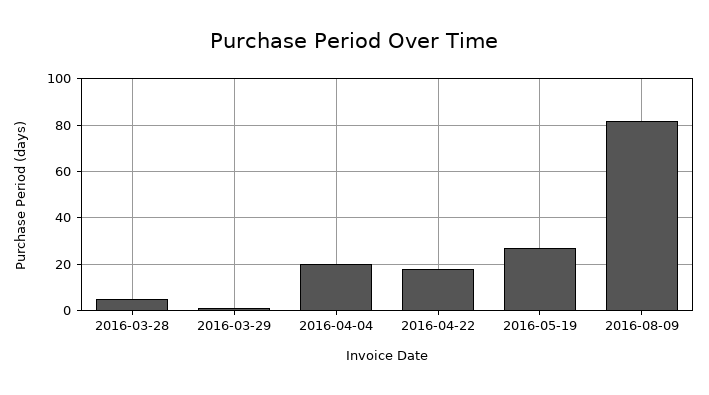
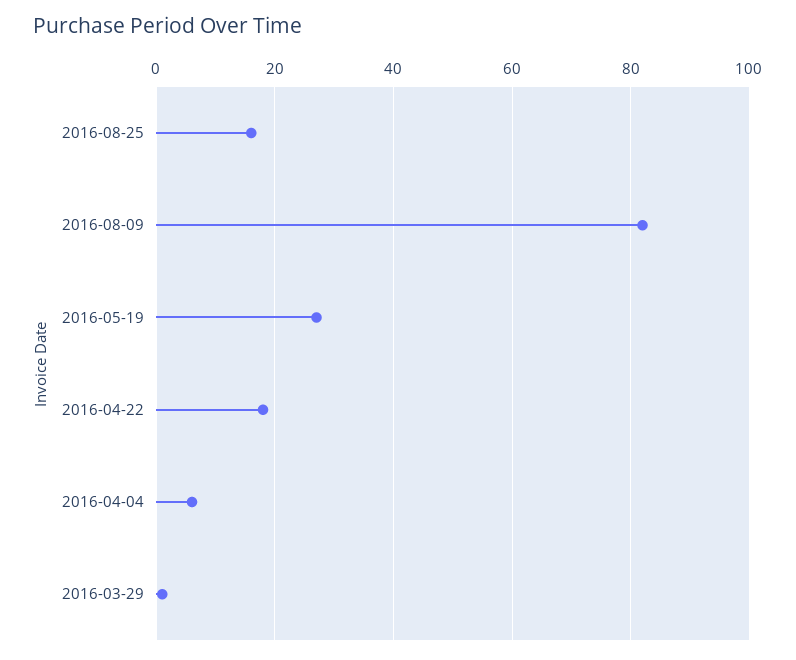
2016-03-28: 5 -> none
2016-04-04: 20 -> 5
2016-08-25: none -> 15

